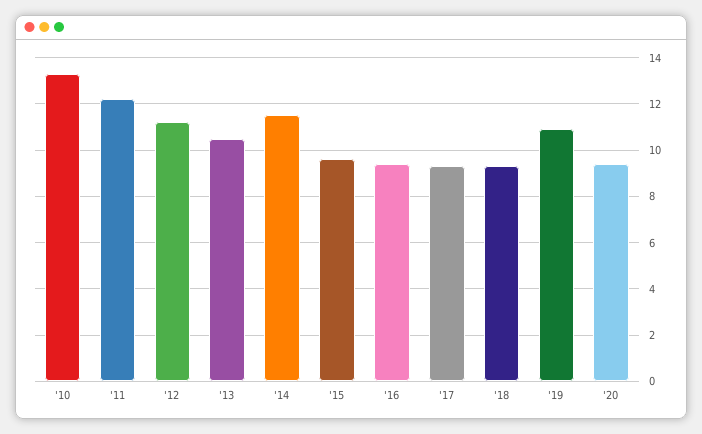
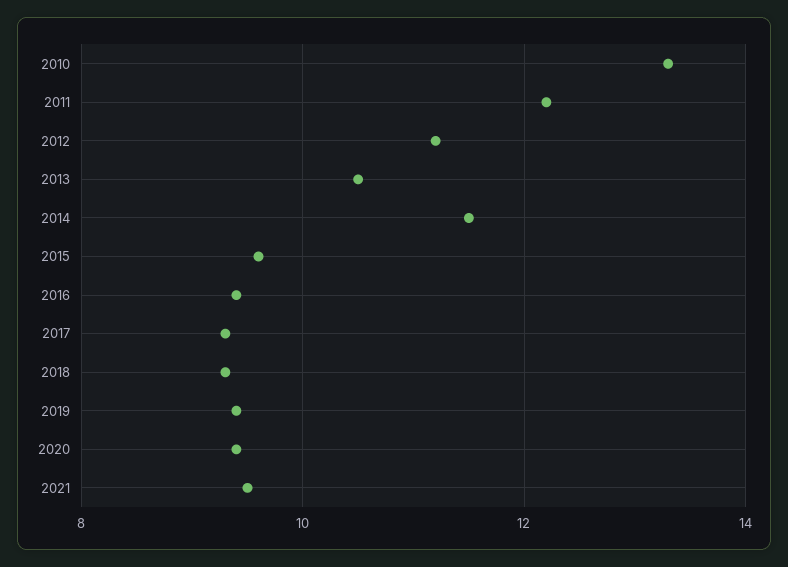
'19: 11 -> 9.5
2021: none -> 9.5

